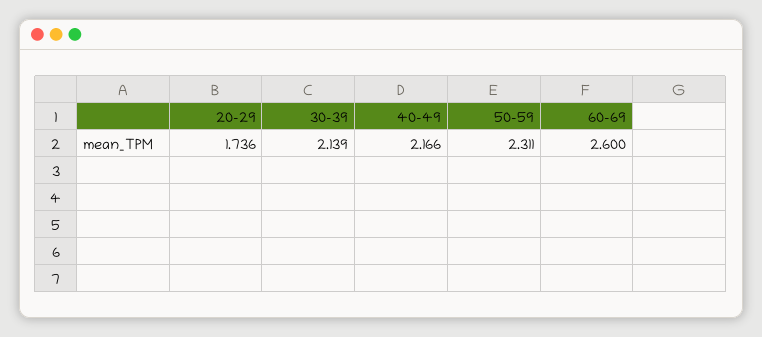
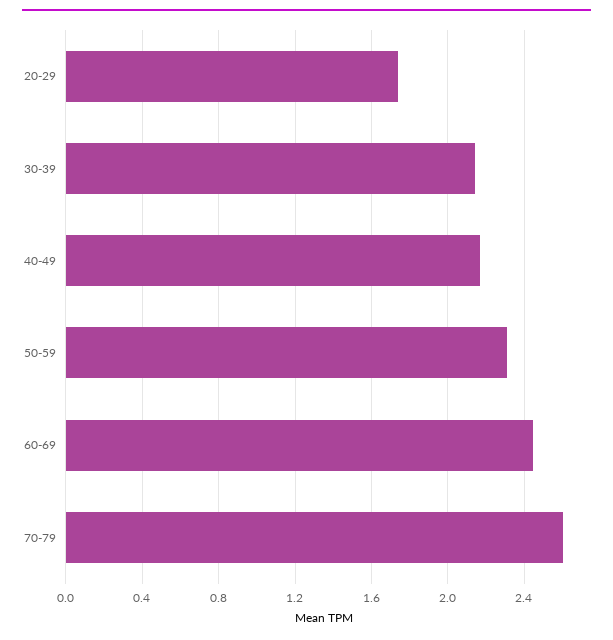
60-69: 2.6 -> 2.45
70-79: none -> 2.6

